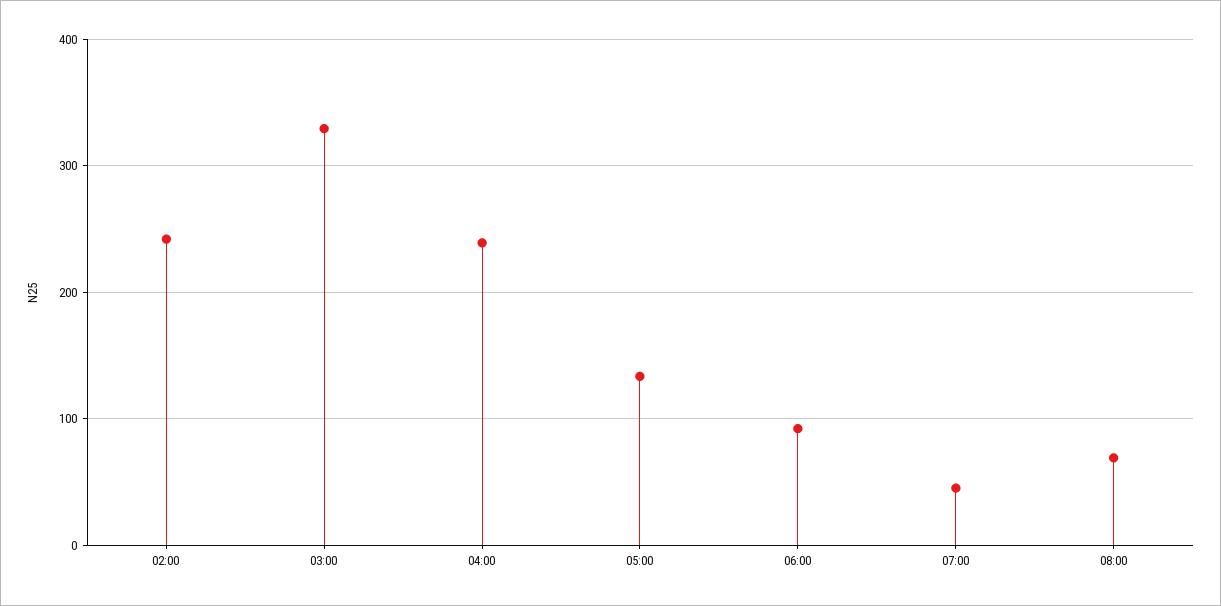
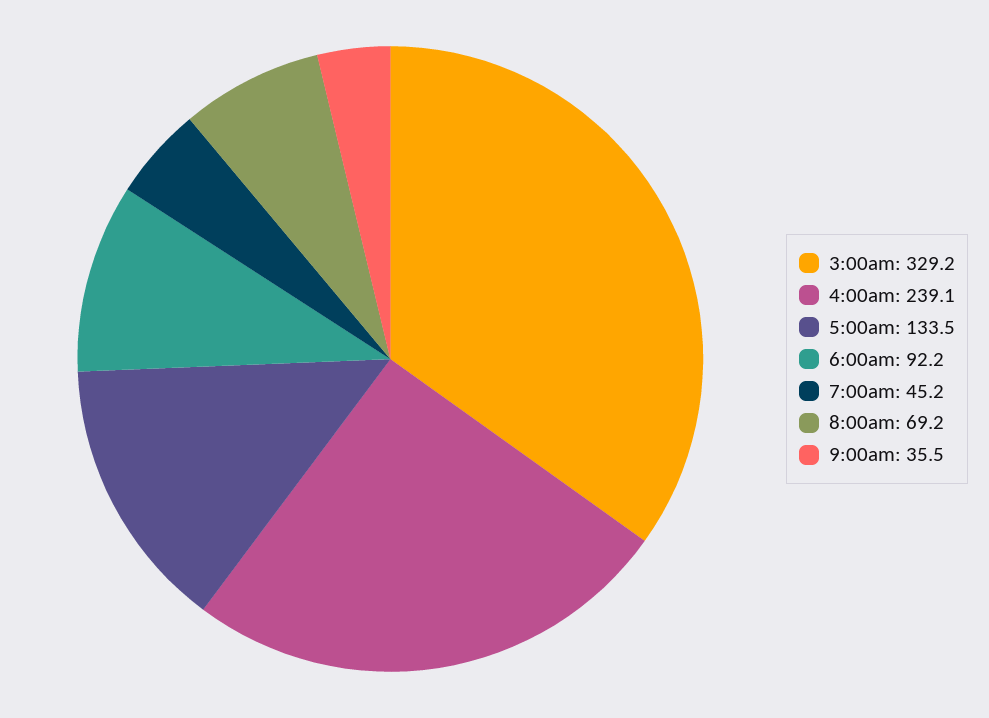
02:00: 240 -> none
9:00am: none -> 35.5

